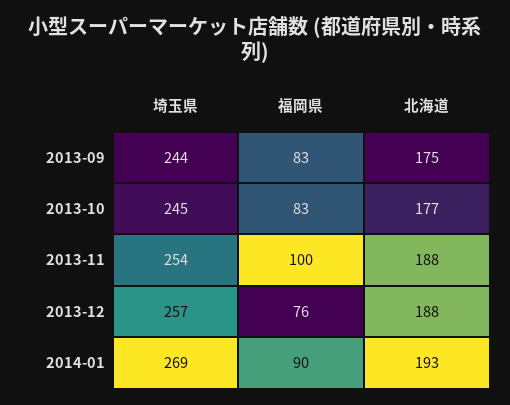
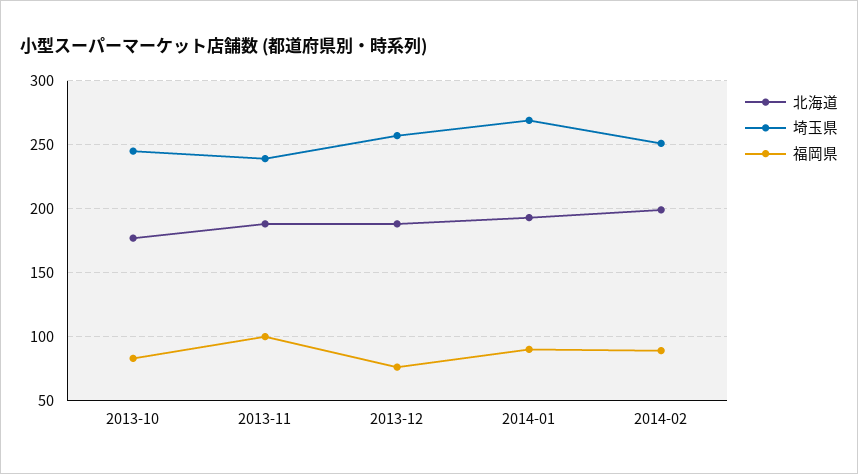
埼玉県, 2013-09: 244 -> none
福岡県, 2013-09: 83 -> none
北海道, 2013-09: 175 -> none
埼玉県, 2013-11: 254 -> 240
北海道, 2014-02: none -> 200
埼玉県, 2014-02: none -> 250
福岡県, 2014-02: none -> 90

